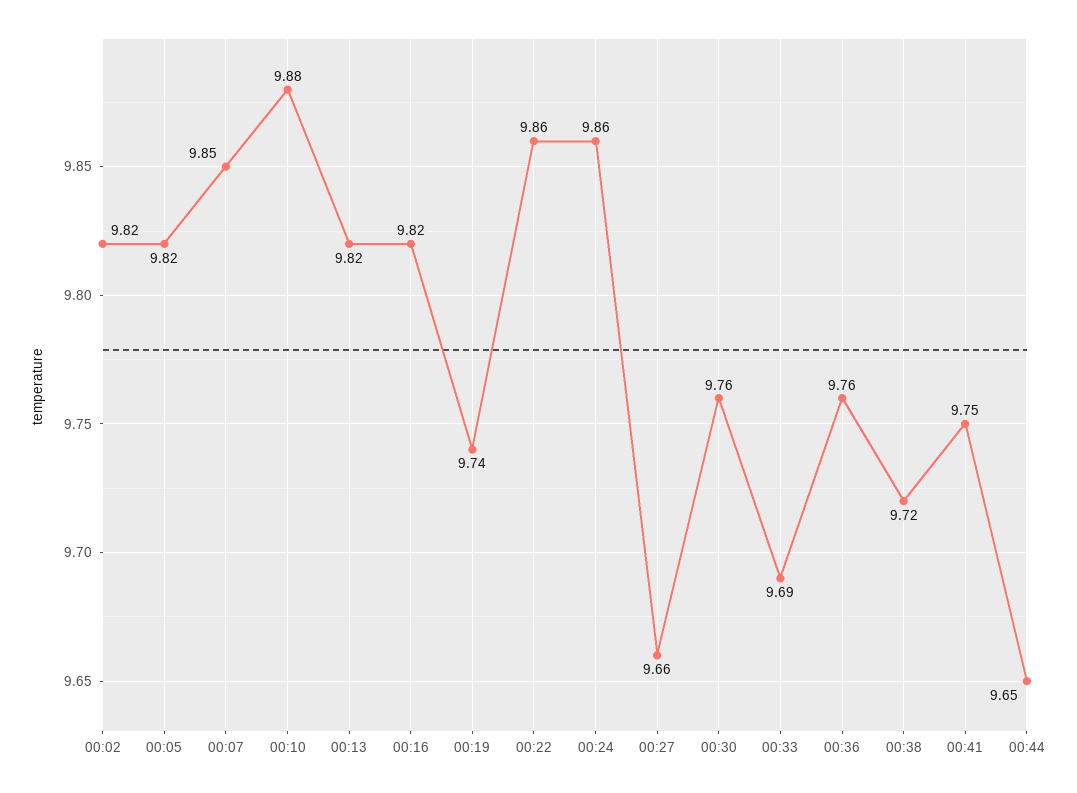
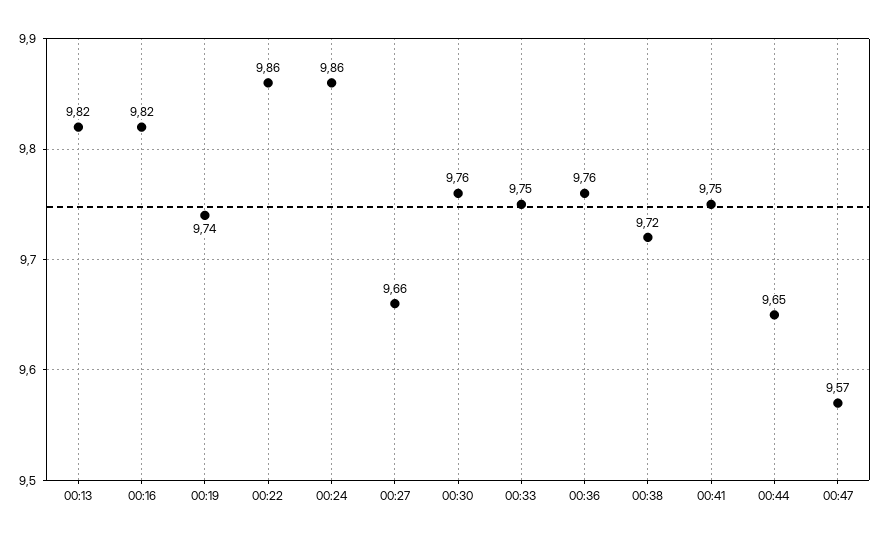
00:02: 9.82 -> none
00:05: 9.82 -> none
00:07: 9.85 -> none
00:10: 9.88 -> none
00:33: 9.69 -> 9.75
00:47: none -> 9.57

